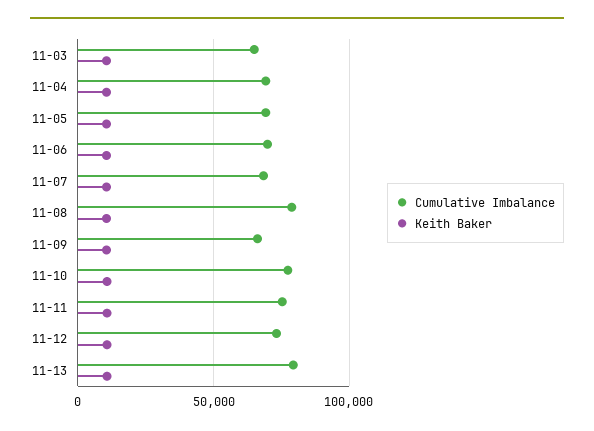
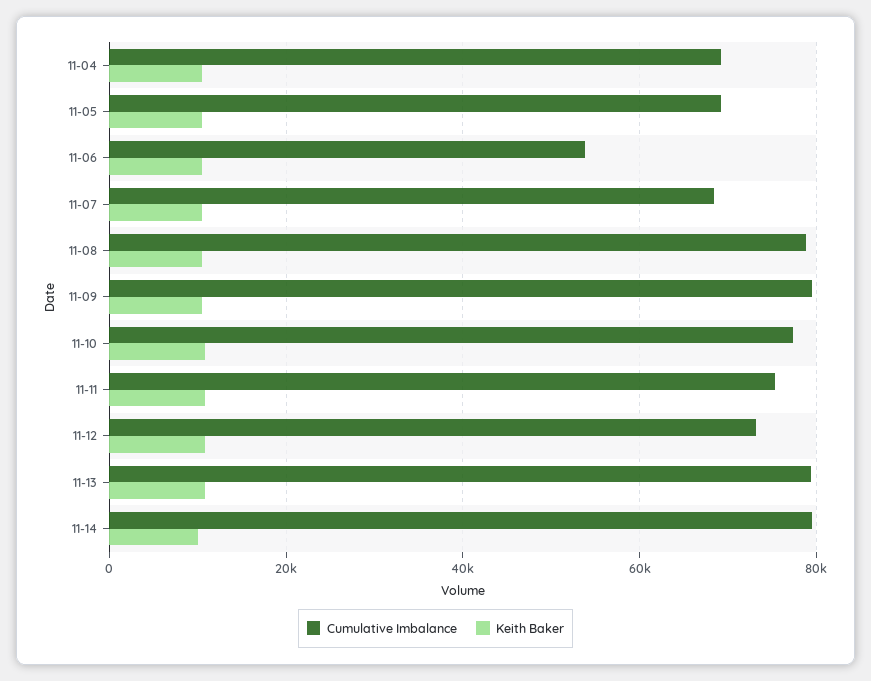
Cumulative Imbalance, 11-03: 65000 -> none
Keith Baker, 11-03: 10000 -> none
Cumulative Imbalance, 11-06: 70000 -> 54000
Cumulative Imbalance, 11-09: 65000 -> 80000
Cumulative Imbalance, 11-14: none -> 80000
Keith Baker, 11-14: none -> 10000

